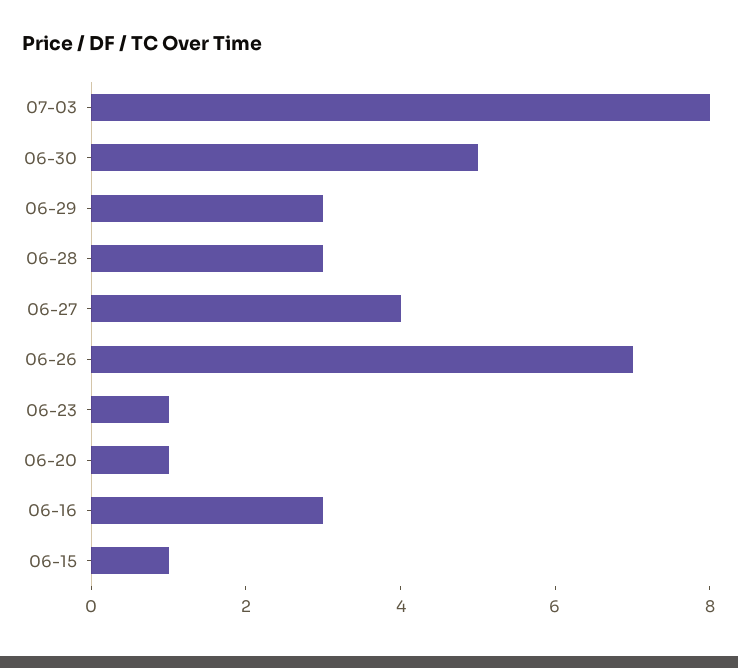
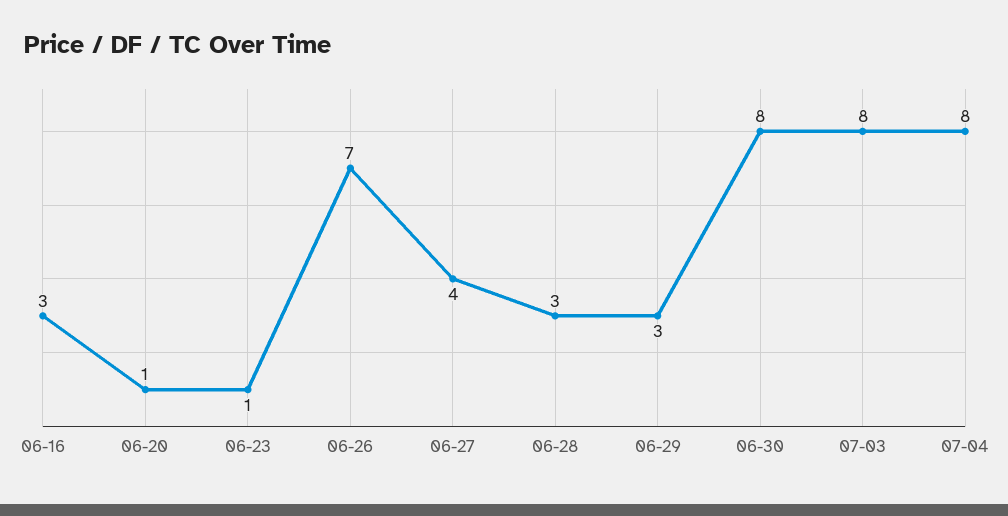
06-30: 5 -> 8
06-15: 1 -> none
07-04: none -> 8

